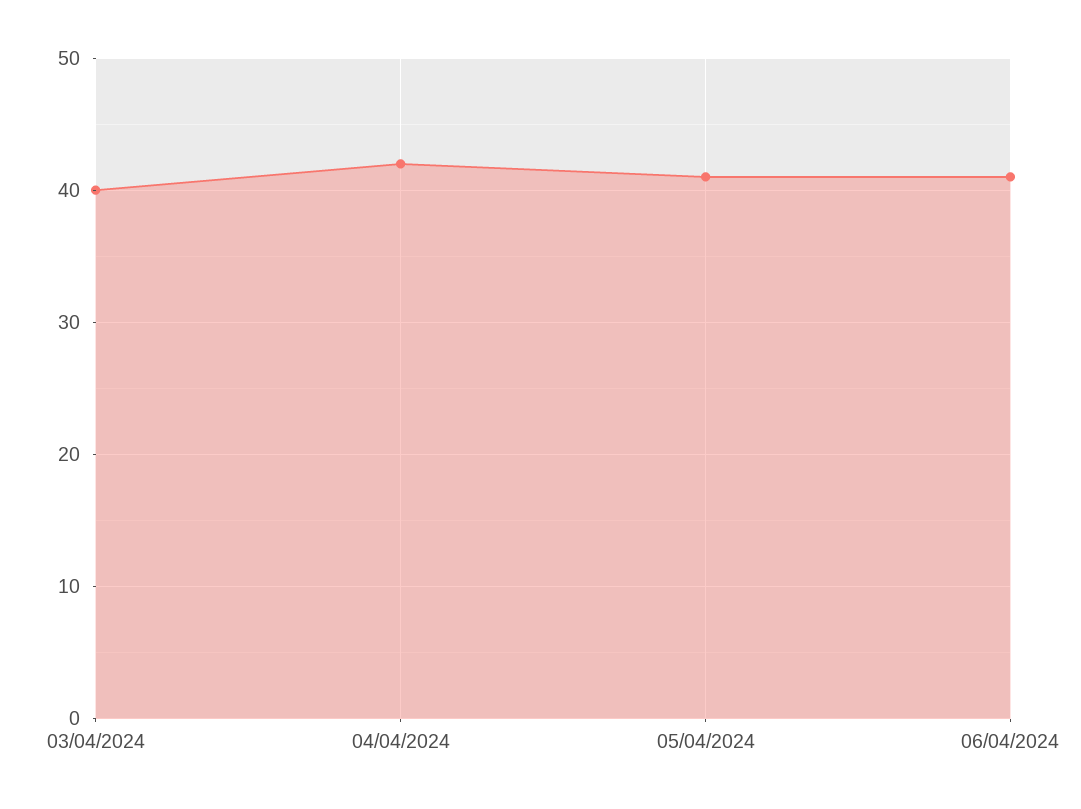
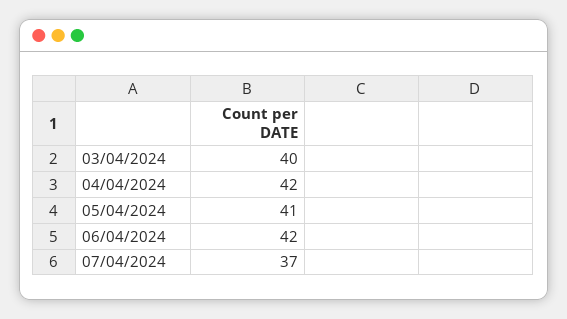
06/04/2024: 41 -> 42
07/04/2024: none -> 37

